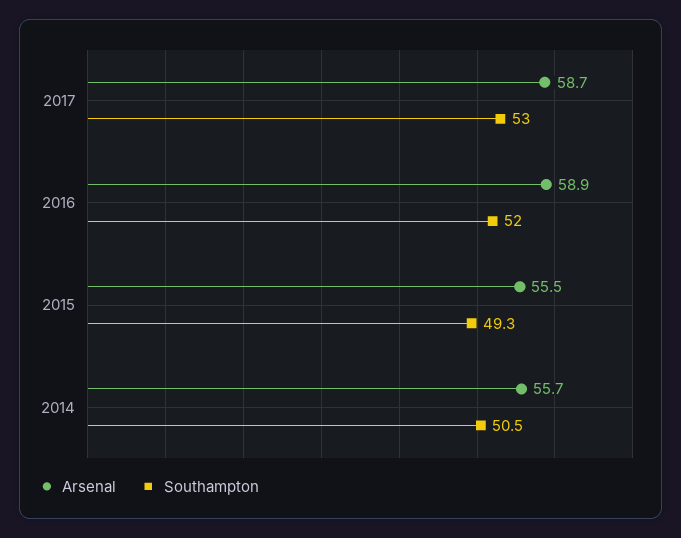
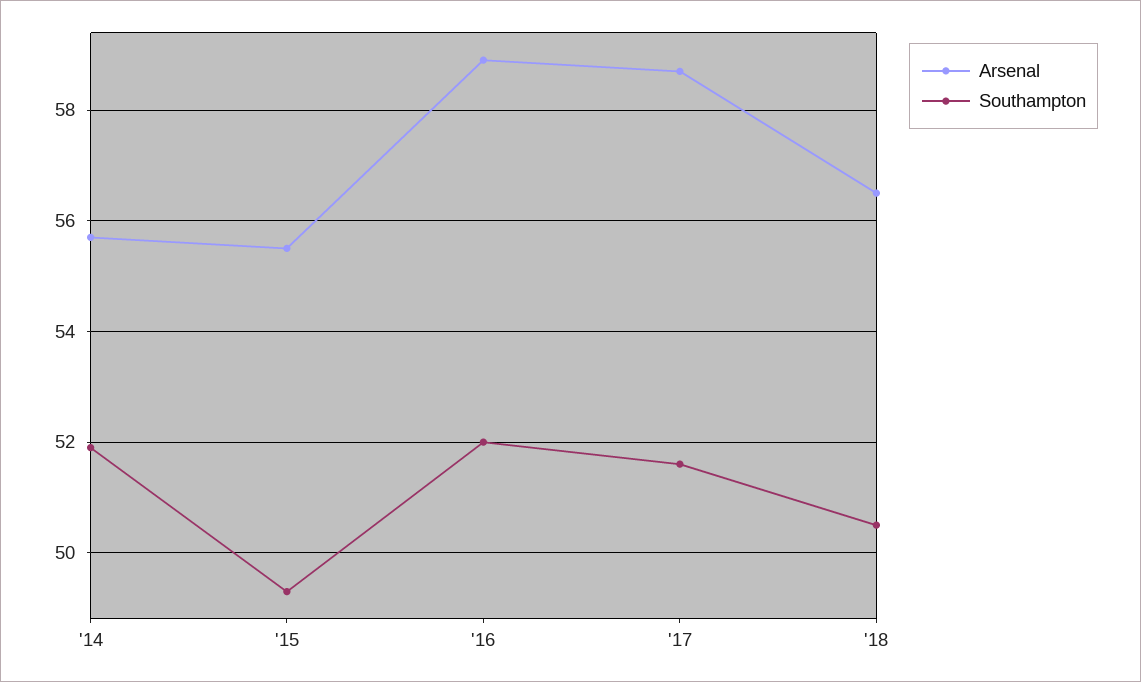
Southampton, 2017: 53 -> 51.5
Southampton, 2014: 50.5 -> 52
Arsenal, '18: none -> 56.5
Southampton, '18: none -> 50.5

